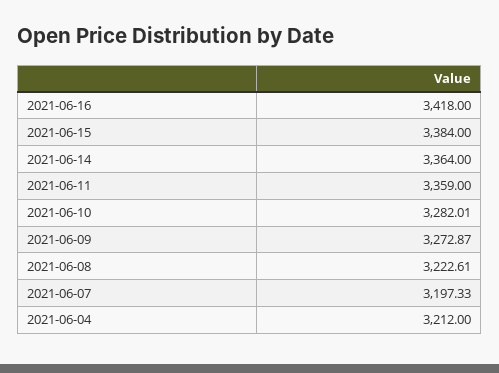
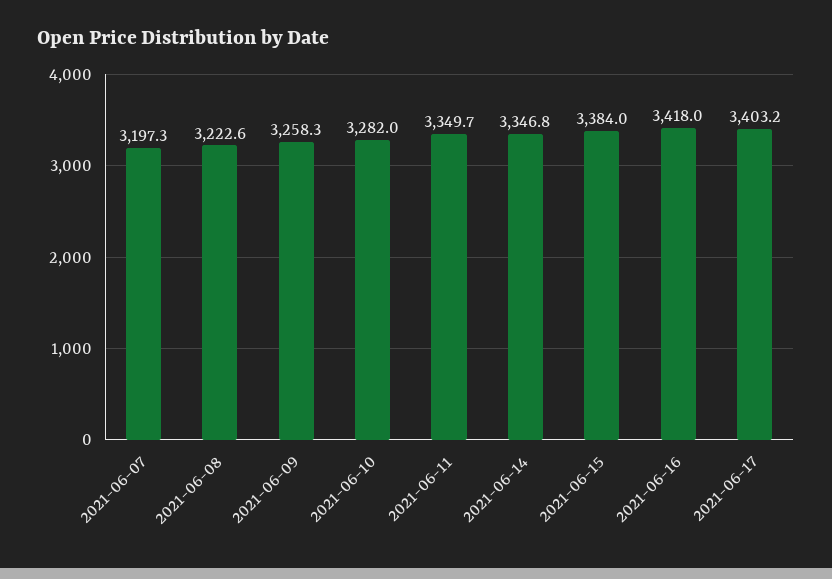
2021-06-14: 3364 -> 3346.8
2021-06-11: 3359 -> 3349.7
2021-06-09: 3272.87 -> 3258.3
2021-06-04: 3212 -> none
2021-06-17: none -> 3403.2

